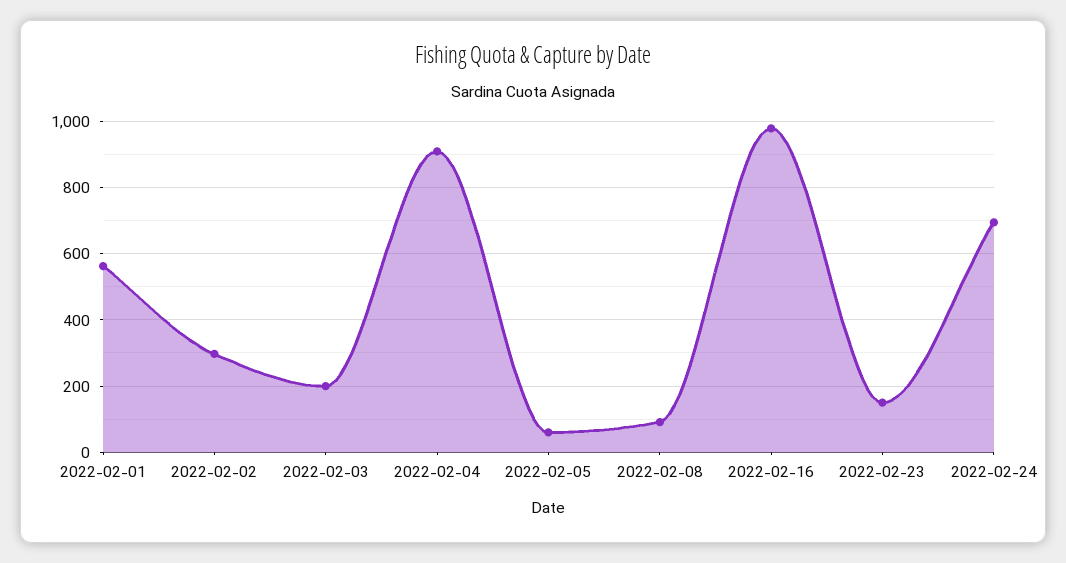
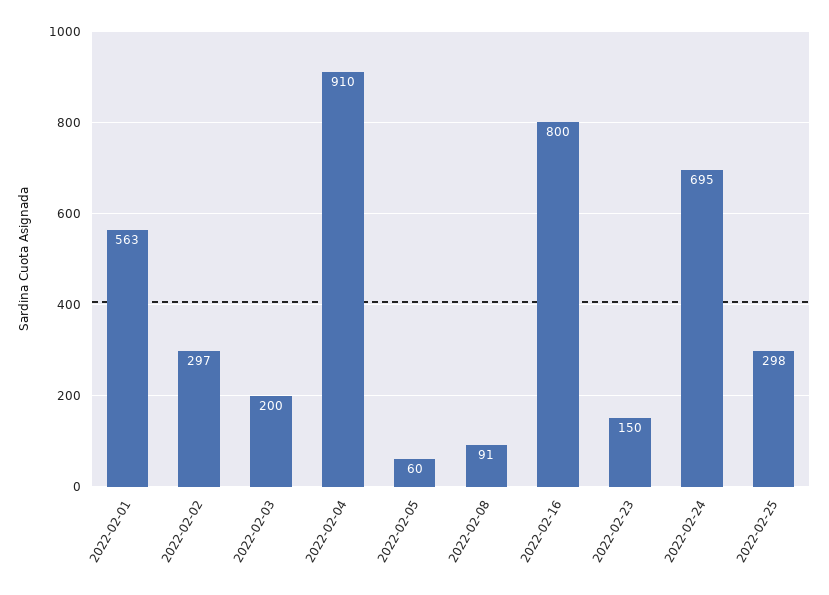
2022-02-16: 980 -> 800
2022-02-25: none -> 298

